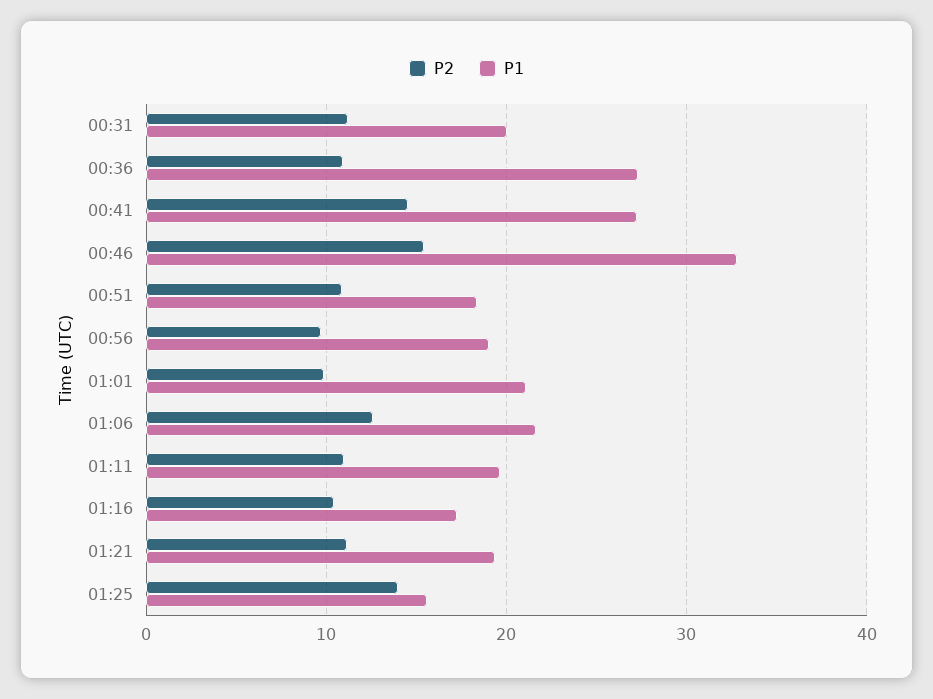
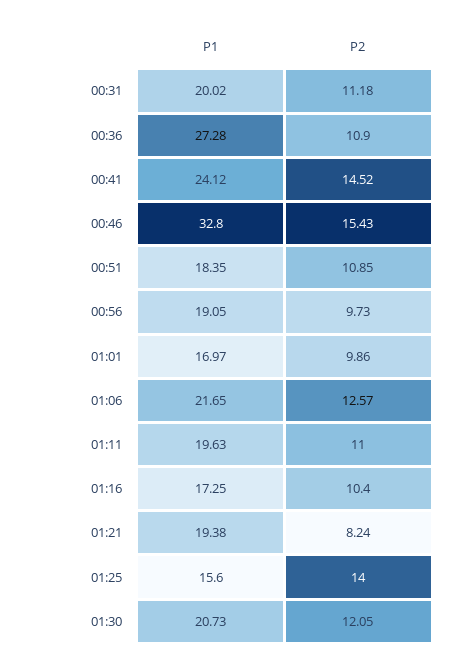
P1, 00:41: 27 -> 24.12
P1, 01:01: 21 -> 16.97
P2, 01:21: 11 -> 8.24
P1, 01:30: none -> 20.73
P2, 01:30: none -> 12.05

